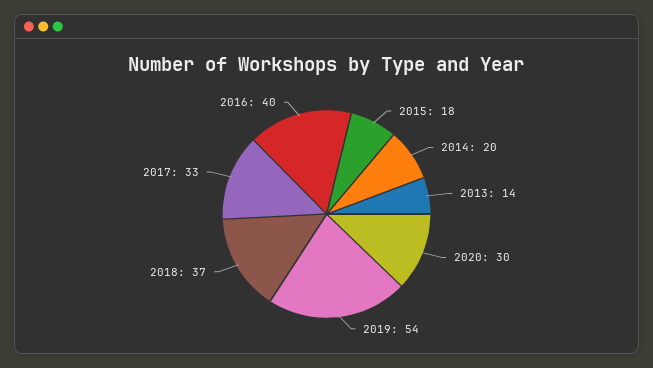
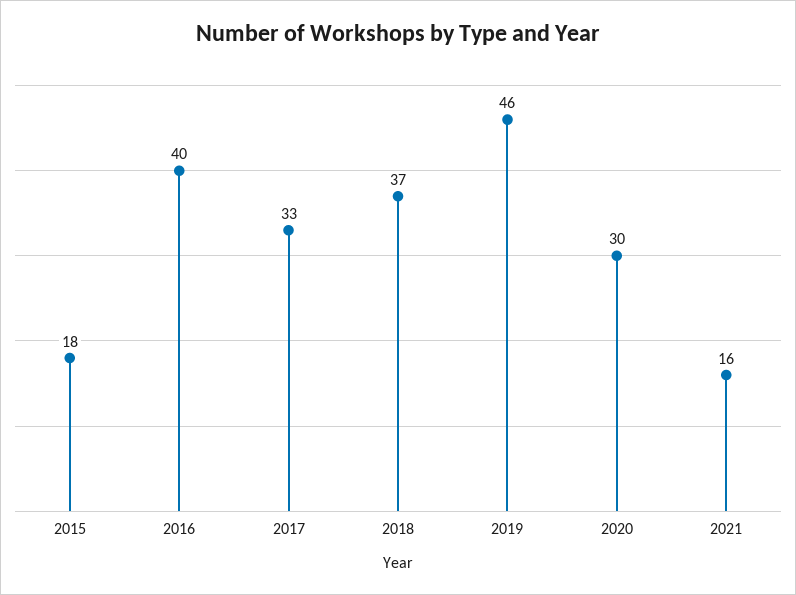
2014: 20 -> none
2013: 14 -> none
2019: 54 -> 46
2021: none -> 16

